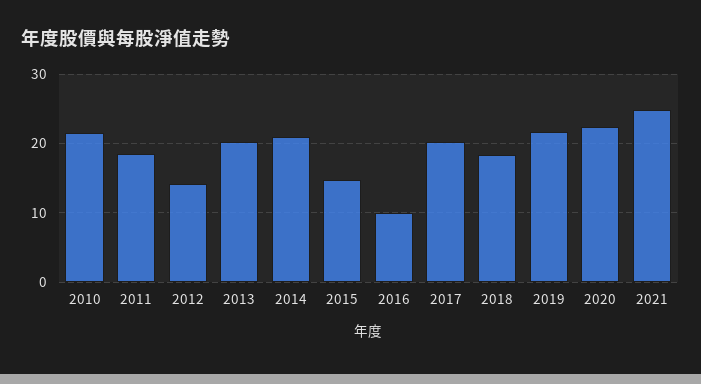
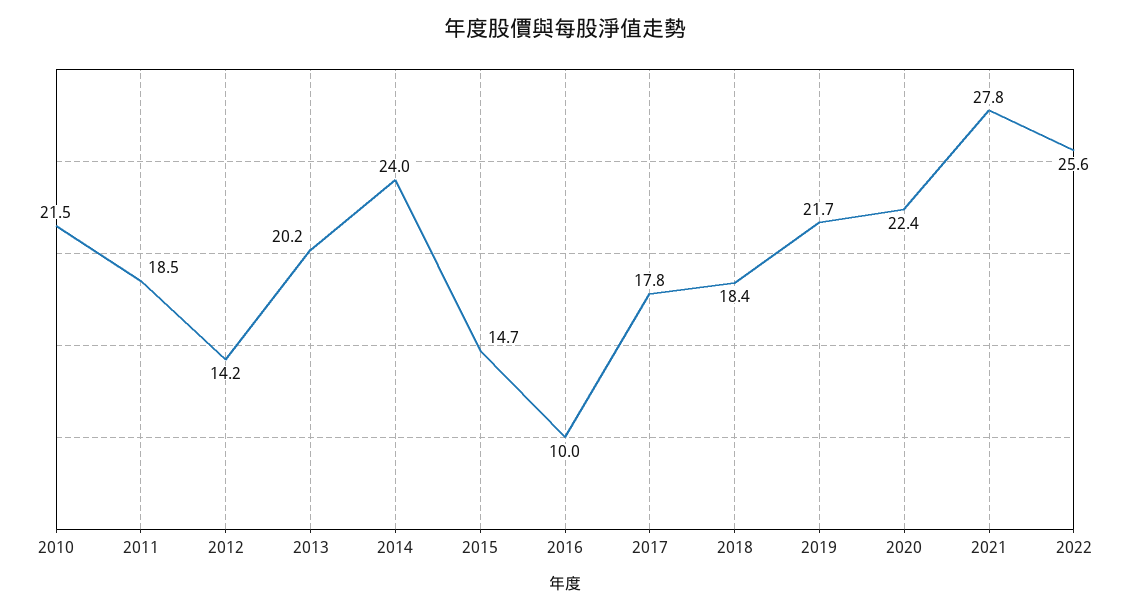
2014: 21 -> 24
2017: 20 -> 17.8
2021: 25 -> 27.8
2022: none -> 25.6

